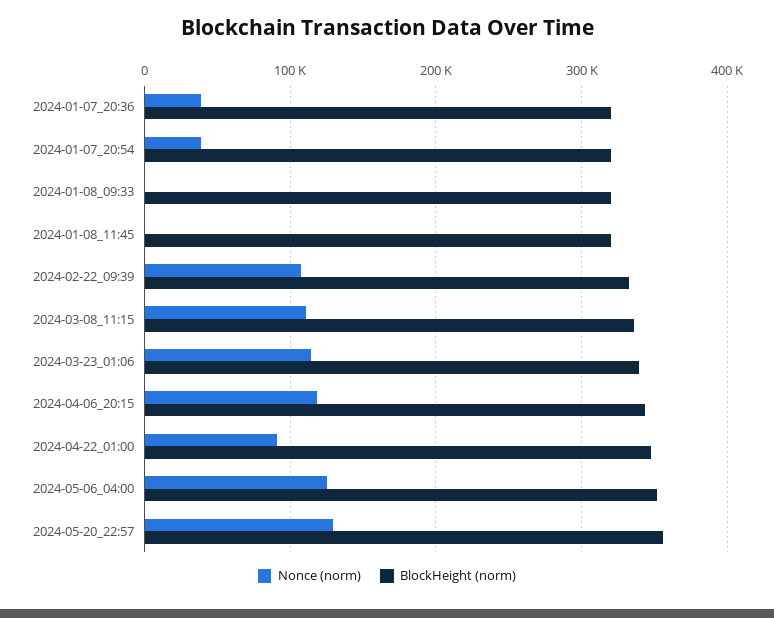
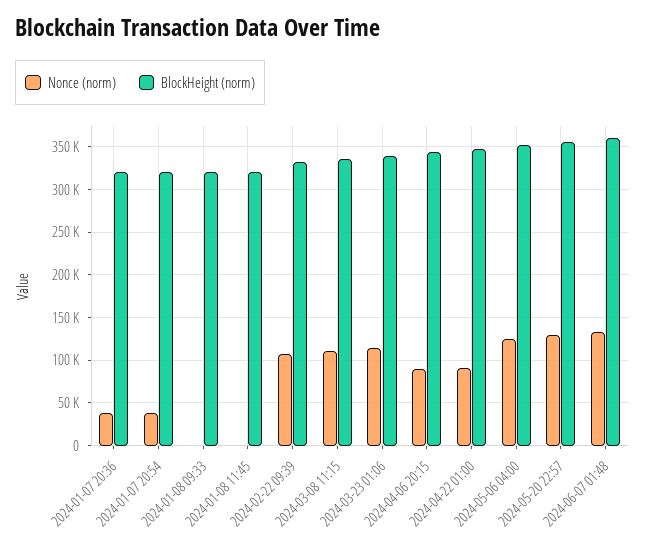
Nonce (norm), 2024-04-06_20:15: 120000 -> 90000
Nonce (norm), 2024-06-07 01:48: none -> 130000
BlockHeight (norm), 2024-06-07 01:48: none -> 360000

